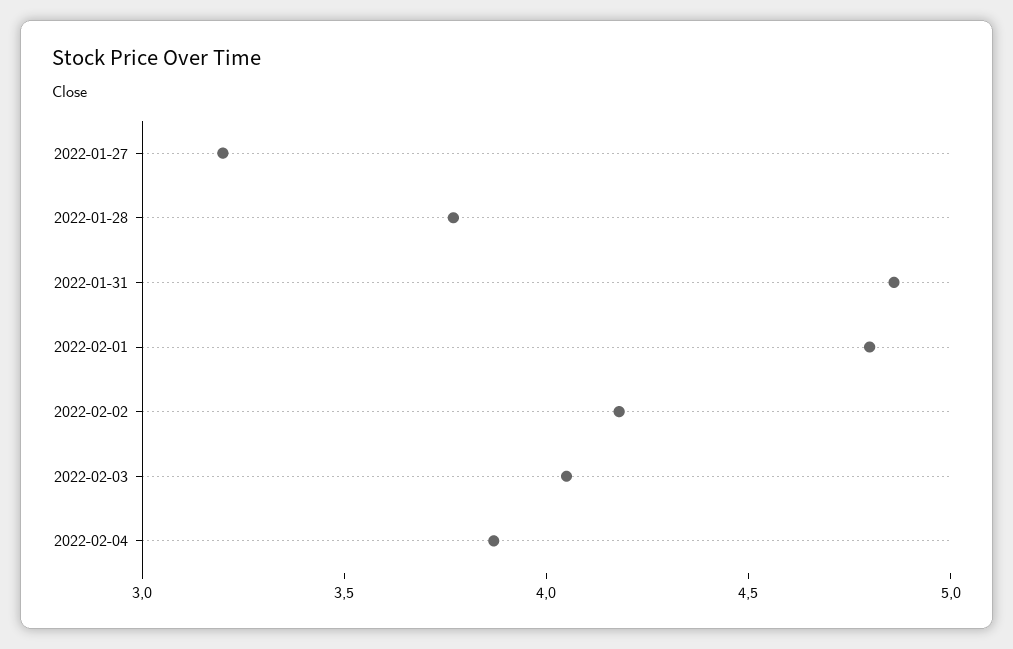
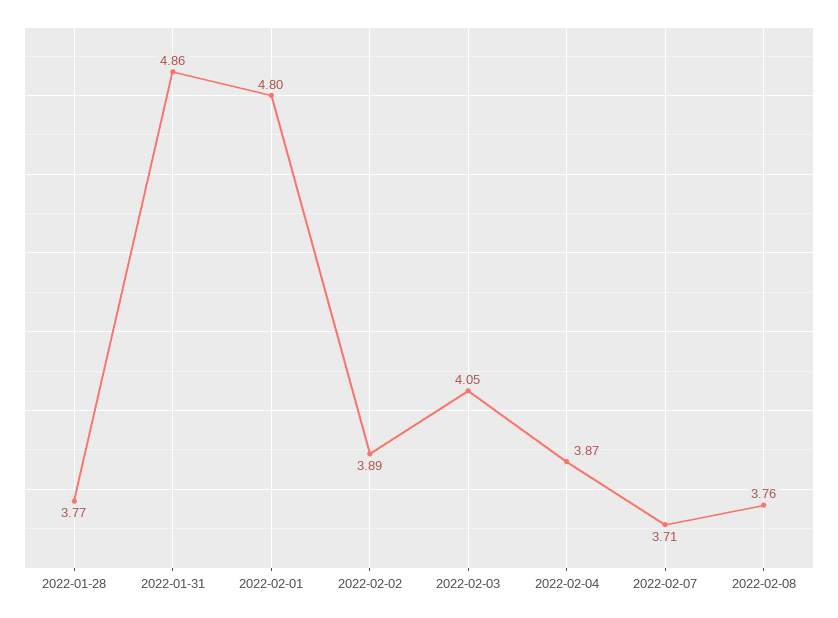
2022-01-27: 3.2 -> none
2022-02-02: 4.2 -> 3.89
2022-02-07: none -> 3.71
2022-02-08: none -> 3.76

